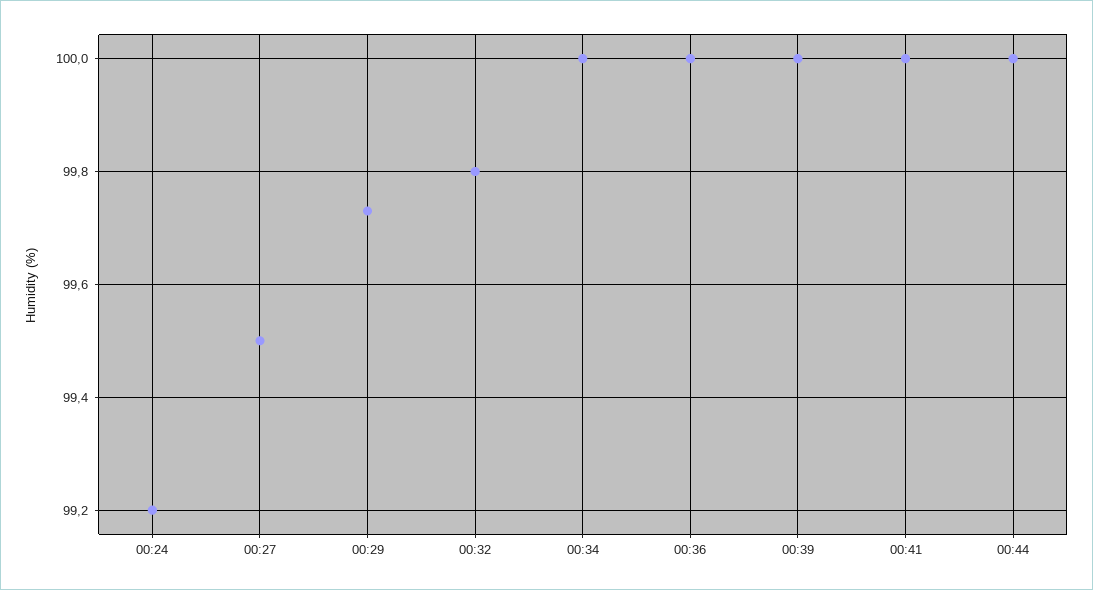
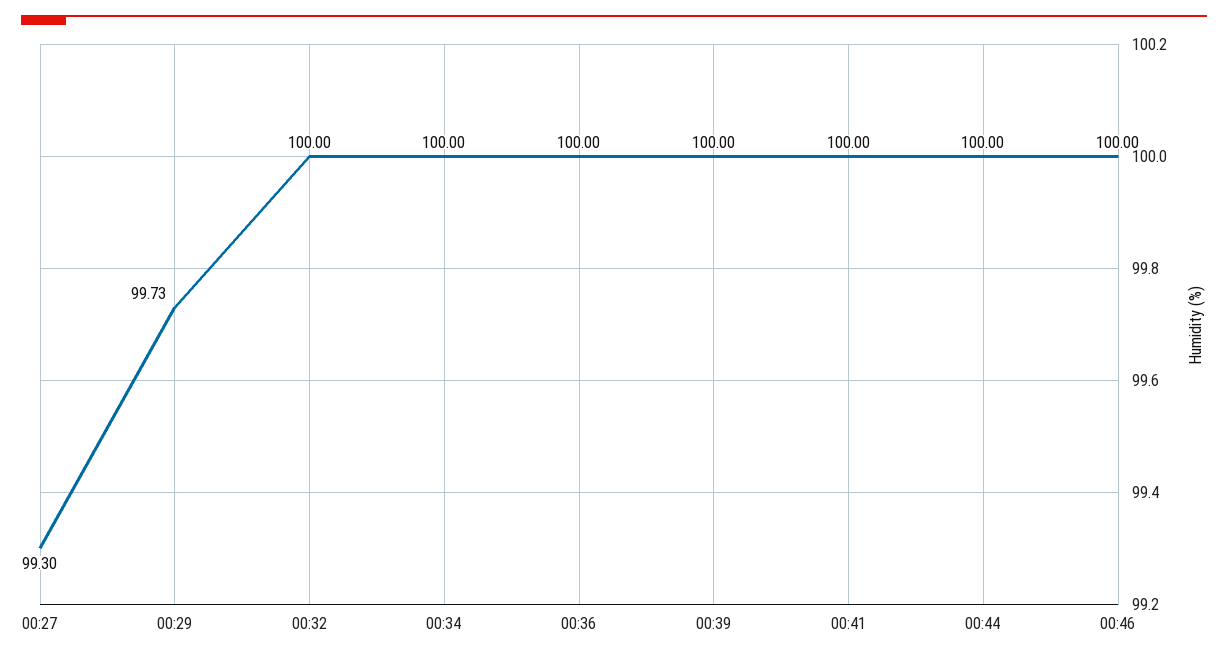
00:24: 99.2 -> none
00:27: 99.5 -> 99.3
00:32: 99.8 -> 100
00:46: none -> 100

